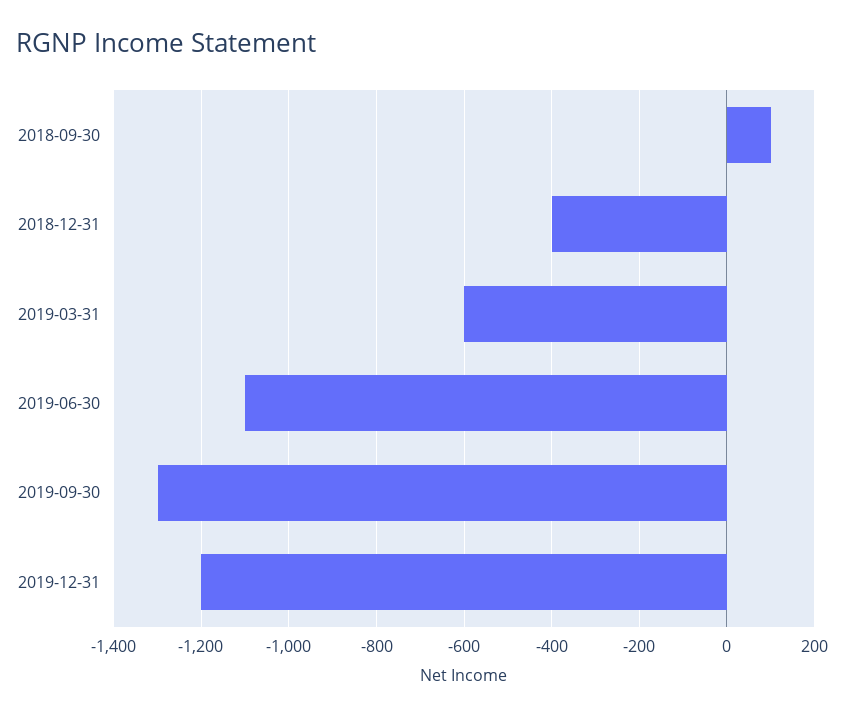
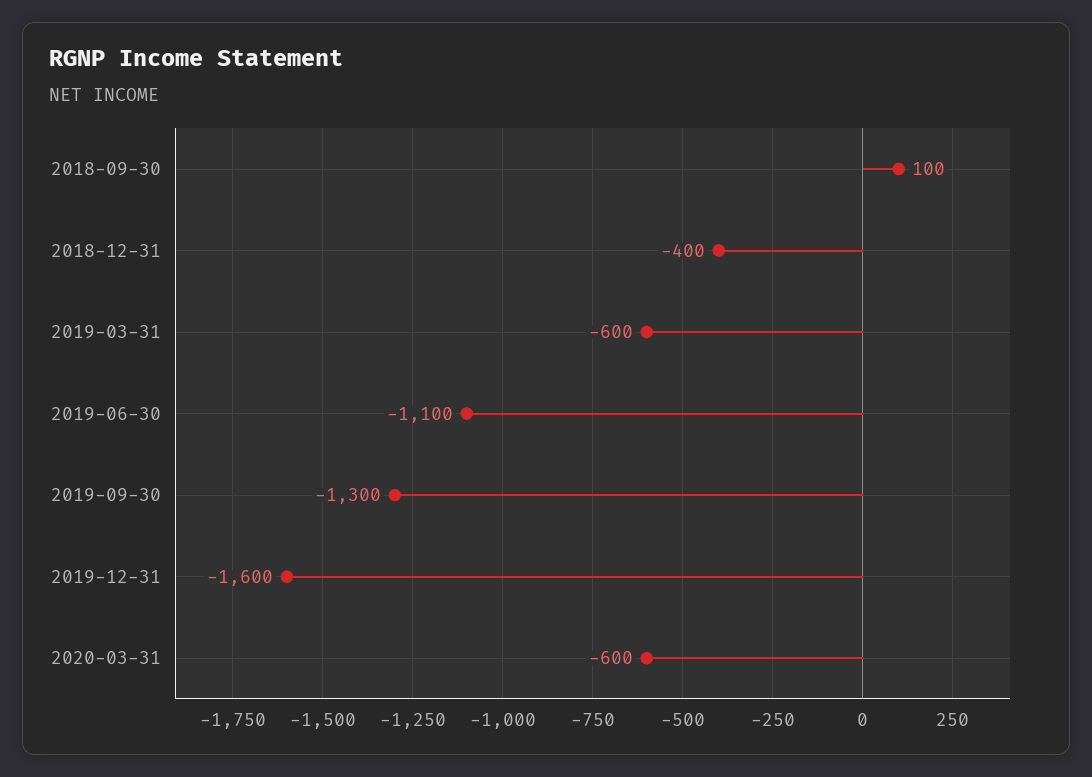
2019-12-31: -1200 -> -1600
2020-03-31: none -> -600

